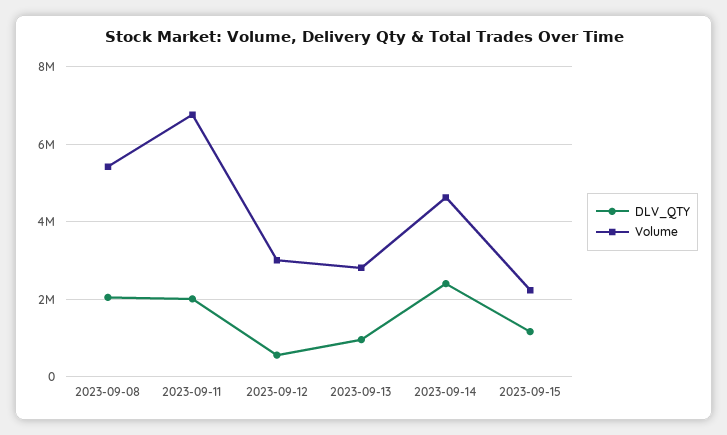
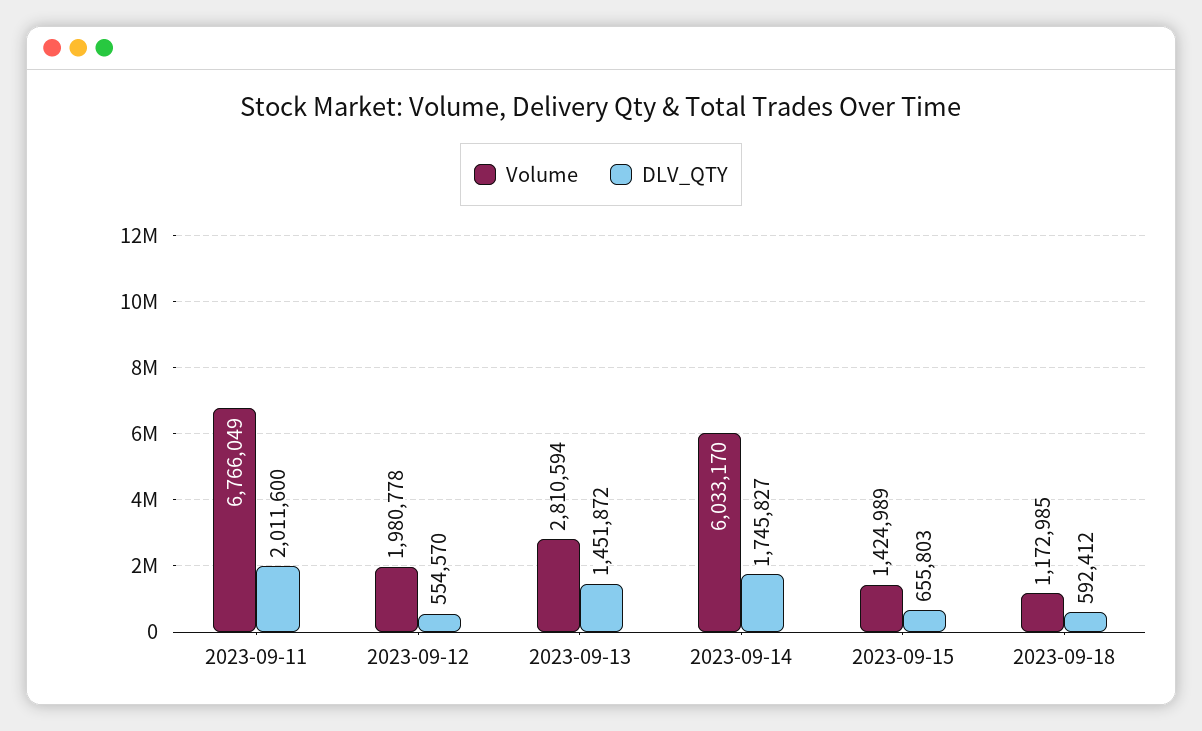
DLV_QTY, 2023-09-08: 2000000 -> none
Volume, 2023-09-08: 5400000 -> none
Volume, 2023-09-12: 3000000 -> 1980778
DLV_QTY, 2023-09-13: 1000000 -> 1451872
DLV_QTY, 2023-09-14: 2400000 -> 1745827
Volume, 2023-09-14: 4600000 -> 6033170
DLV_QTY, 2023-09-15: 1200000 -> 655803
Volume, 2023-09-15: 2200000 -> 1424989
Volume, 2023-09-18: none -> 1172985
DLV_QTY, 2023-09-18: none -> 592412

